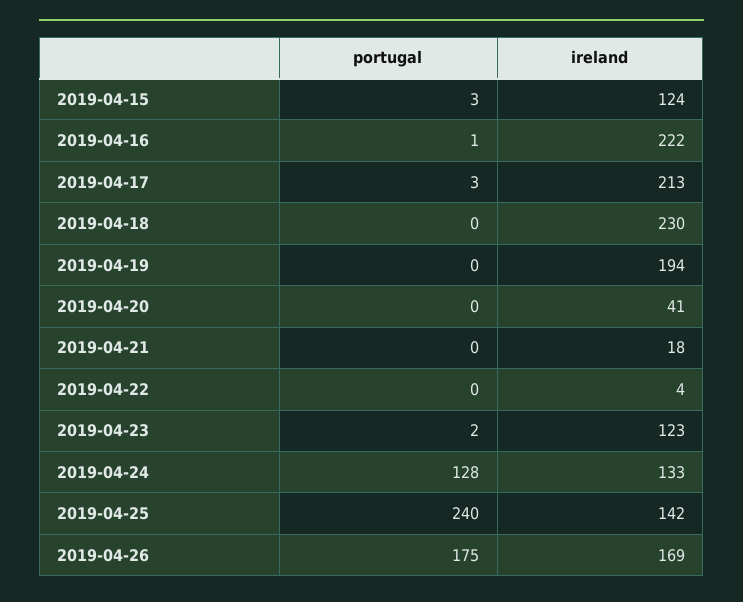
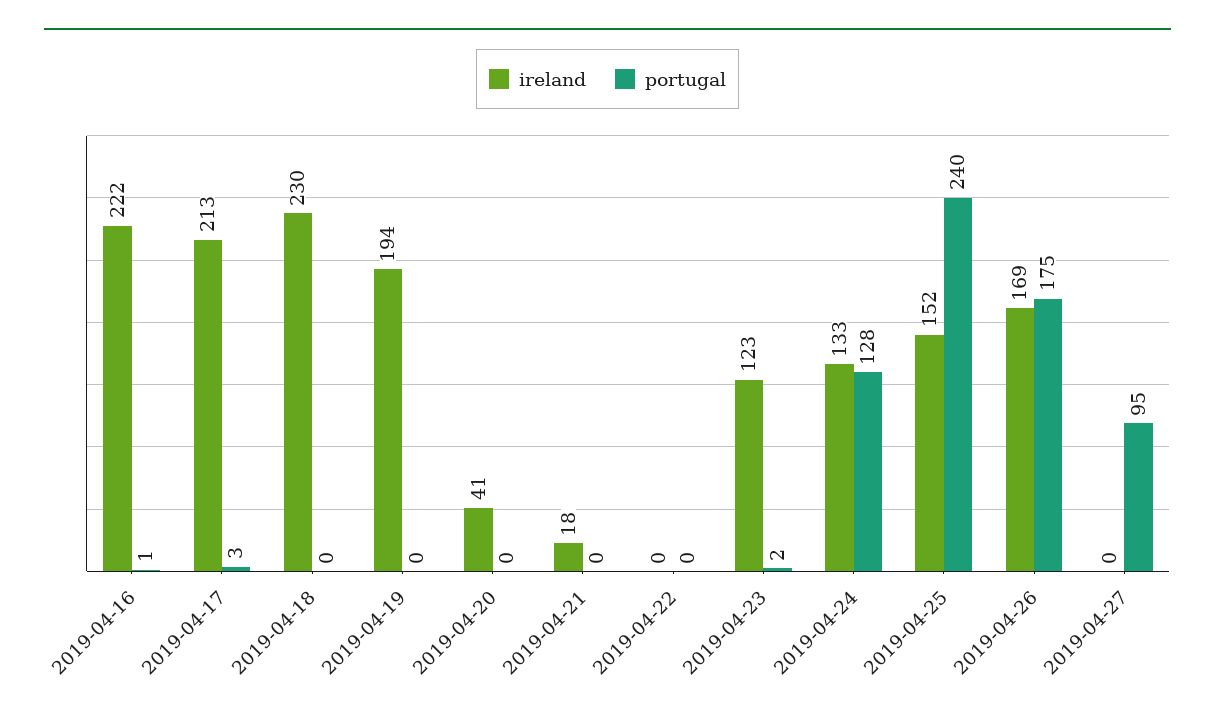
portugal, 2019-04-15: 3 -> none
ireland, 2019-04-15: 124 -> none
ireland, 2019-04-22: 4 -> 0
ireland, 2019-04-25: 142 -> 152
ireland, 2019-04-27: none -> 0
portugal, 2019-04-27: none -> 95

